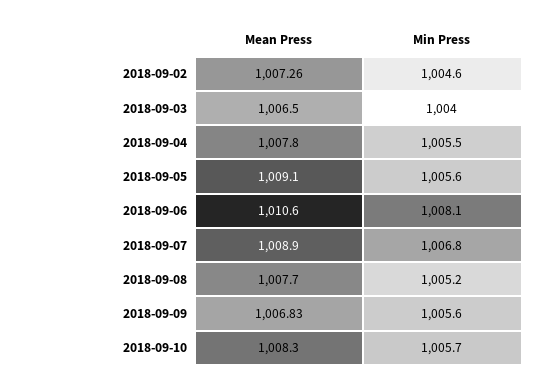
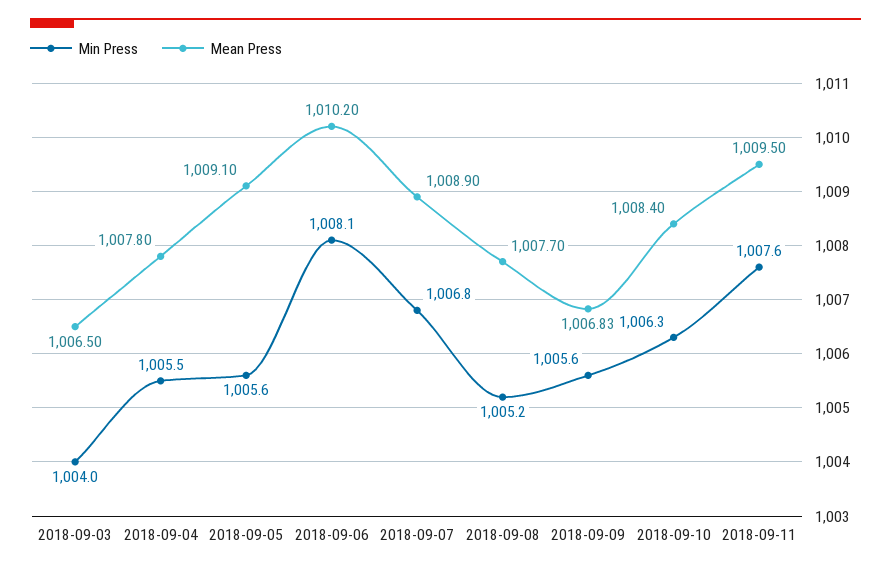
Mean Press, 2018-09-02: 1007.26 -> none
Min Press, 2018-09-02: 1004.6 -> none
Mean Press, 2018-09-06: 1010.6 -> 1010.2
Mean Press, 2018-09-10: 1008.3 -> 1008.4
Min Press, 2018-09-10: 1005.7 -> 1006.3
Min Press, 2018-09-11: none -> 1007.6
Mean Press, 2018-09-11: none -> 1009.5

